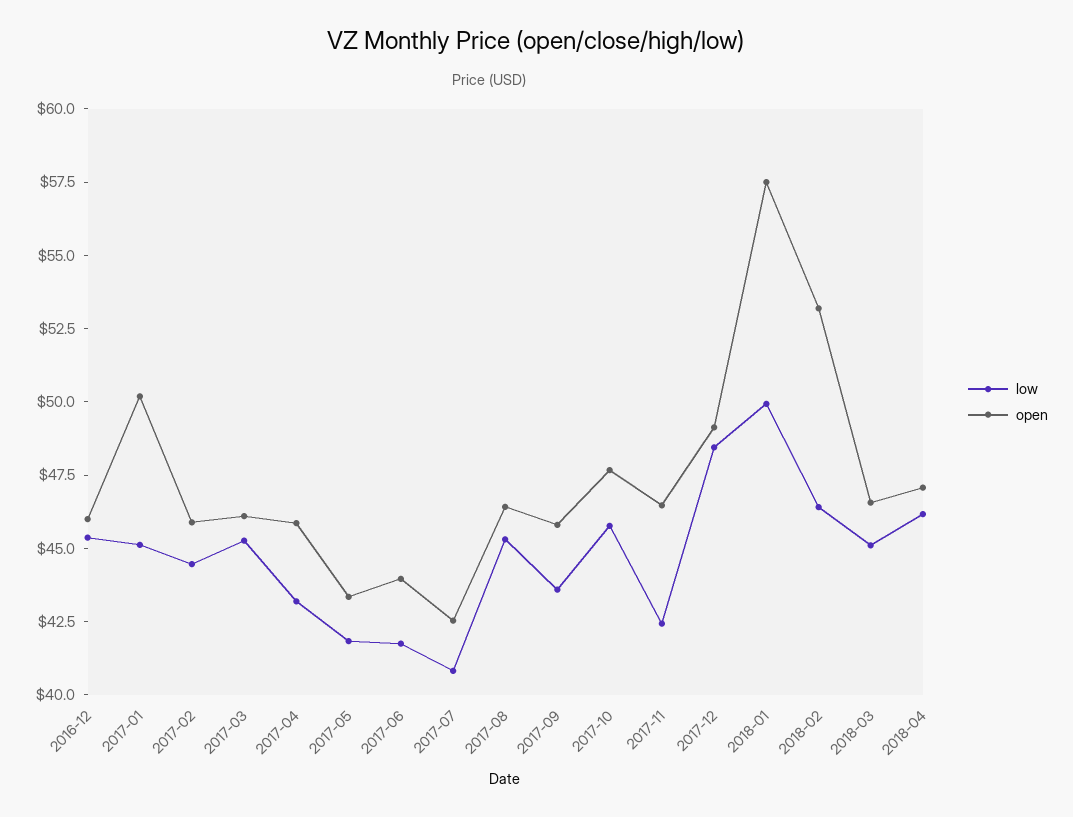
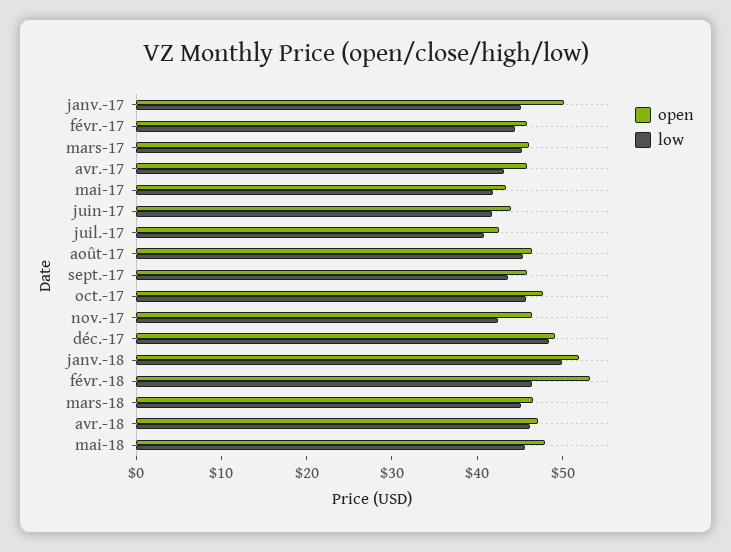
low, 2016-12: 45.5 -> none
open, 2016-12: 46 -> none
open, 2018-01: 57.5 -> 52
open, mai-18: none -> 48
low, mai-18: none -> 46

